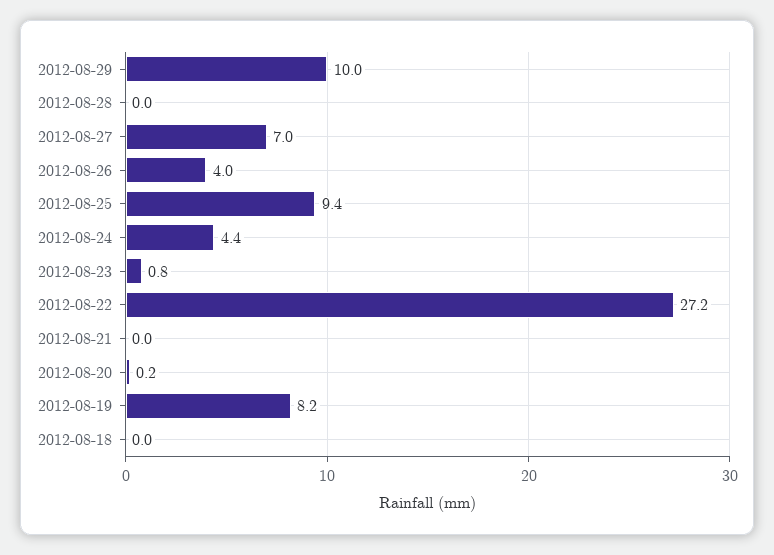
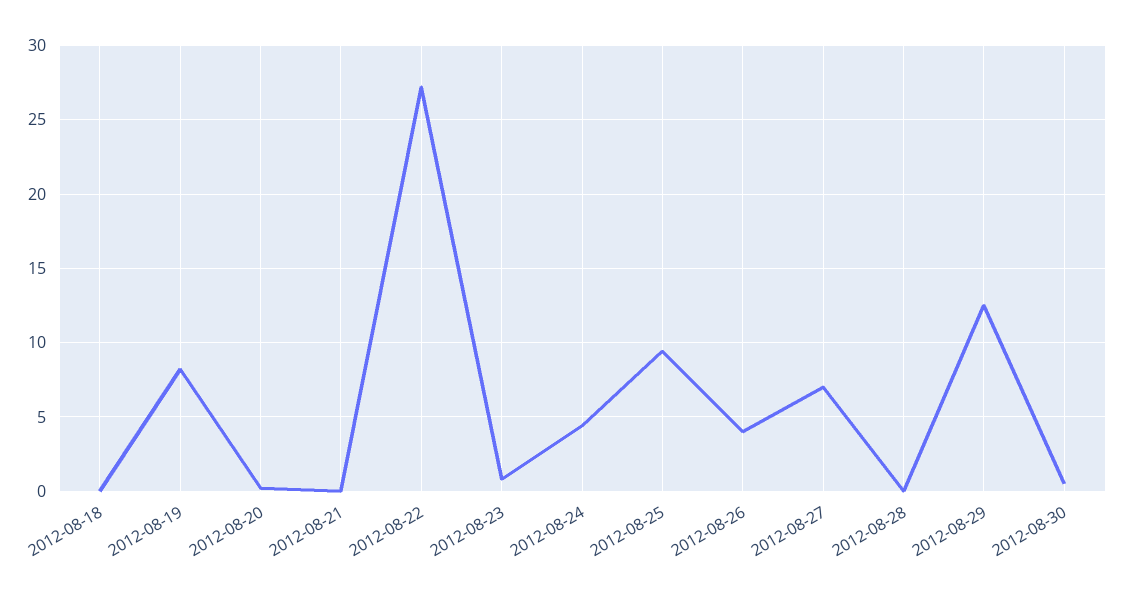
2012-08-29: 10 -> 12.5
2012-08-30: none -> 0.5

